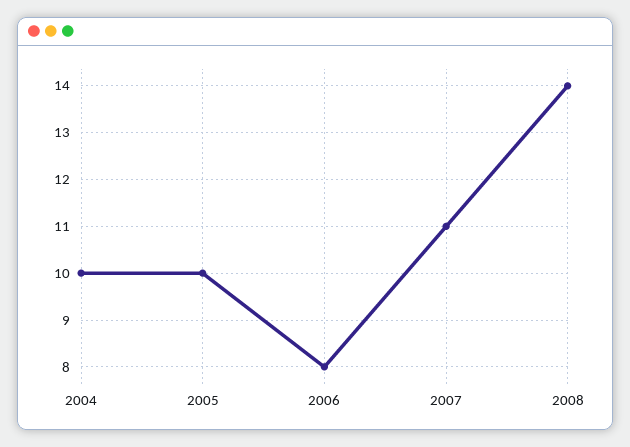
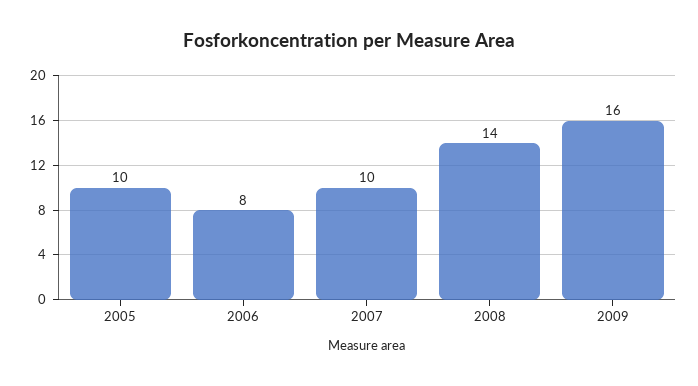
2004: 10 -> none
2007: 11 -> 10
2009: none -> 16

